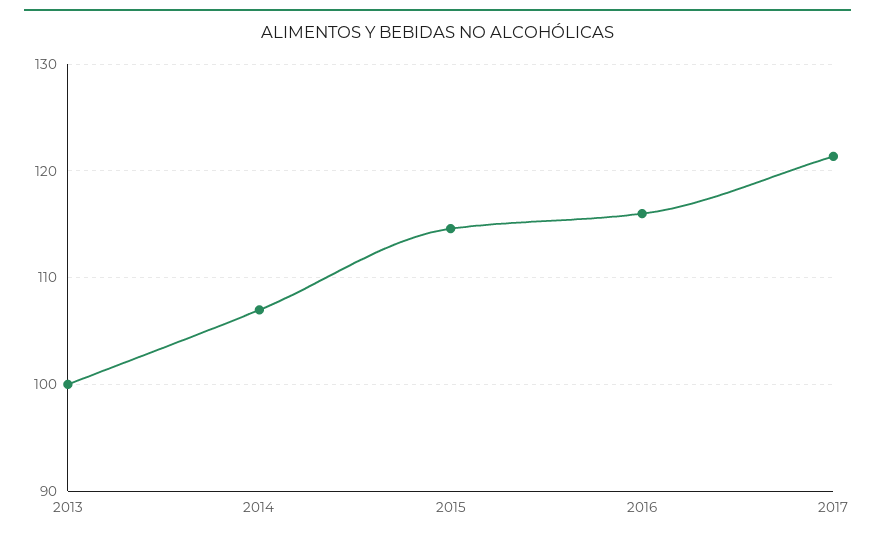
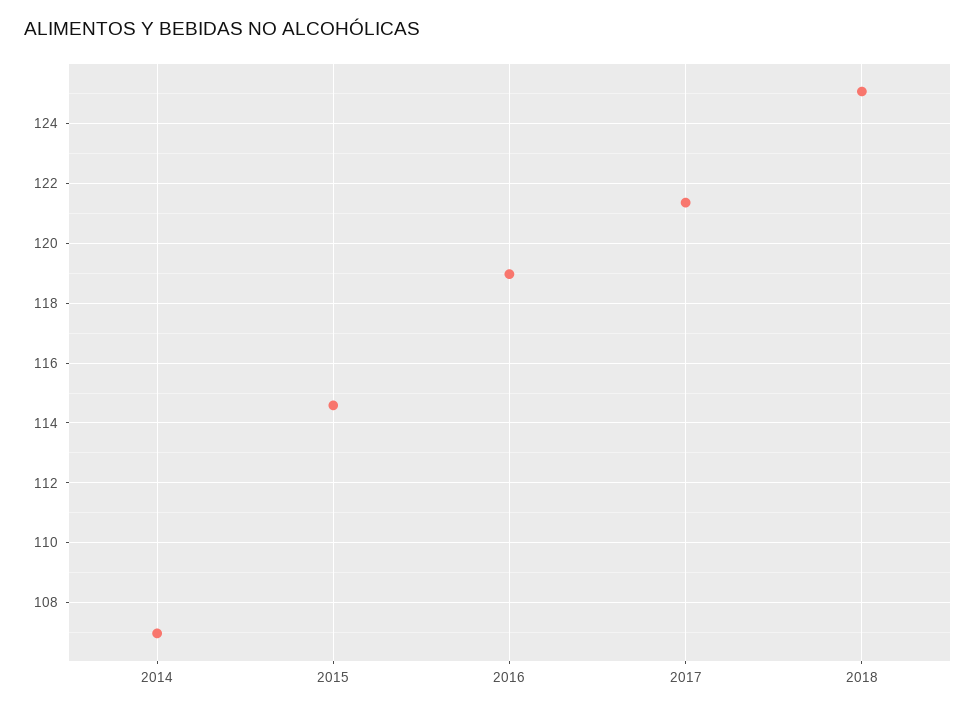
2013: 100 -> none
2016: 116 -> 119
2018: none -> 125

